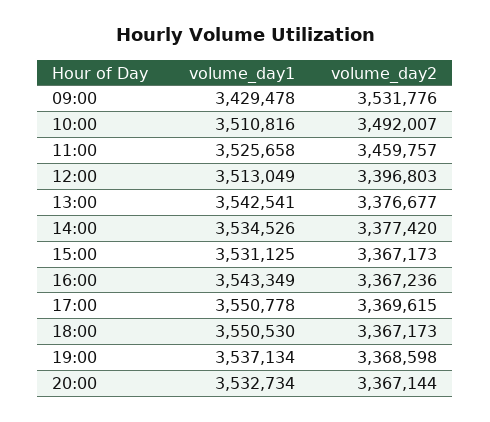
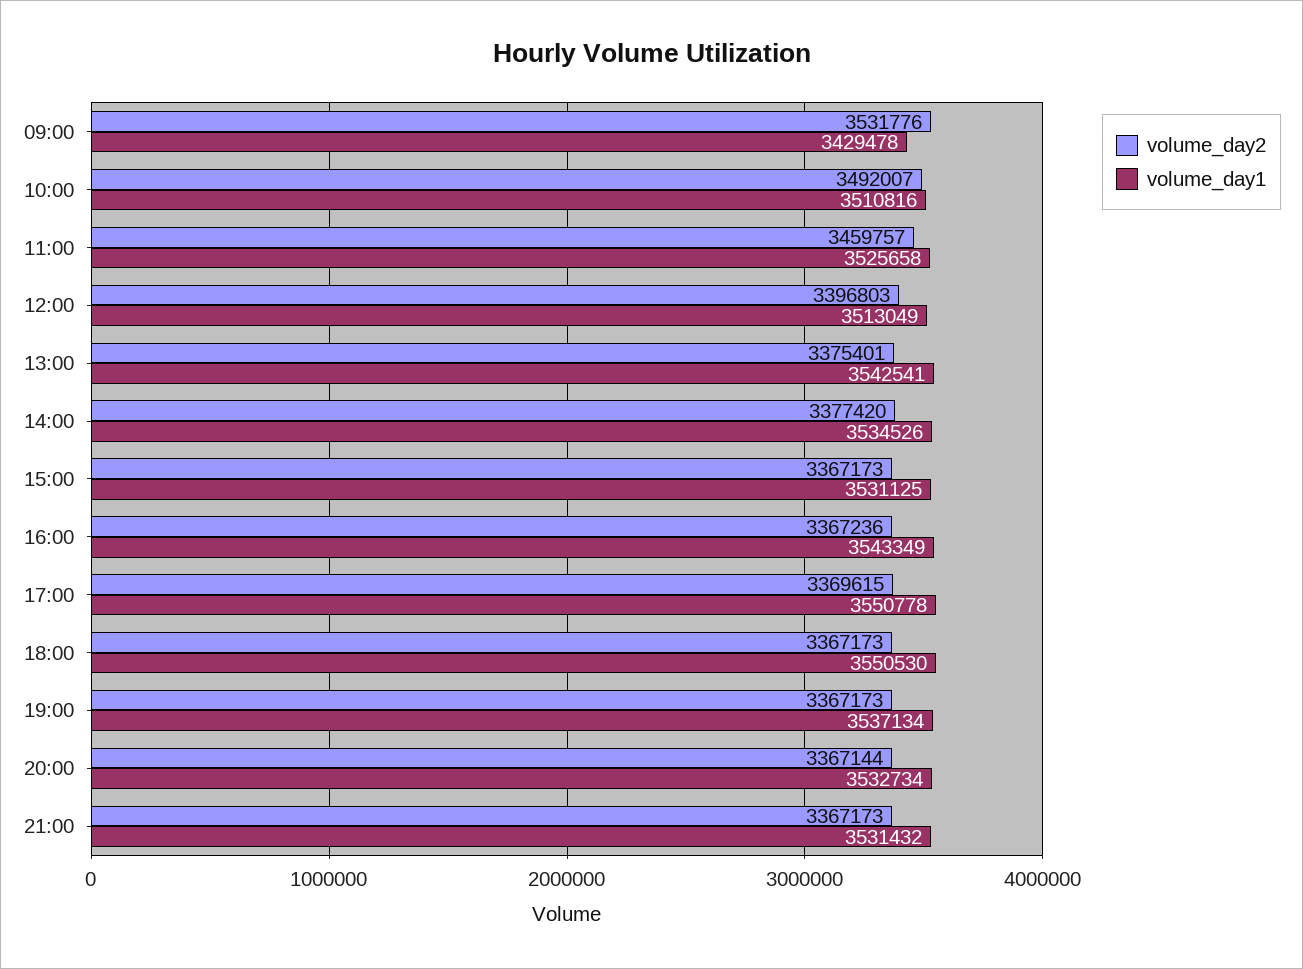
volume_day2, 13:00: 3376677 -> 3375401
volume_day2, 19:00: 3368598 -> 3367173
volume_day2, 21:00: none -> 3367173
volume_day1, 21:00: none -> 3531432

